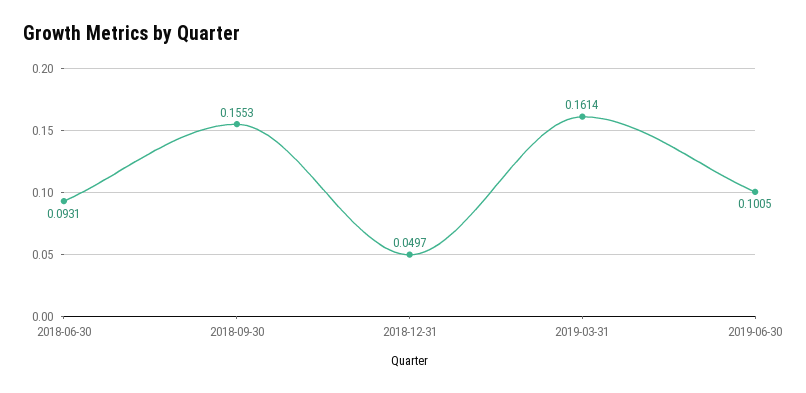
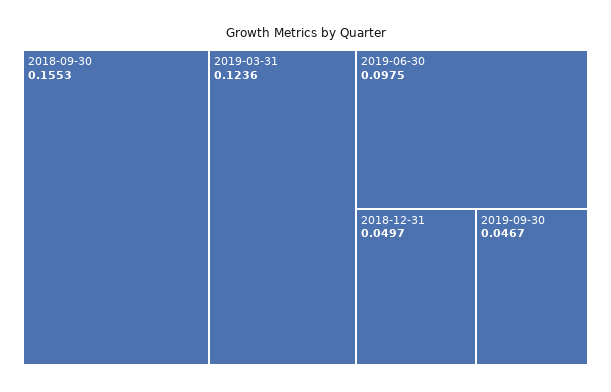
2018-06-30: 0.0931 -> none
2019-03-31: 0.1614 -> 0.1236
2019-06-30: 0.1005 -> 0.0975
2019-09-30: none -> 0.0467

